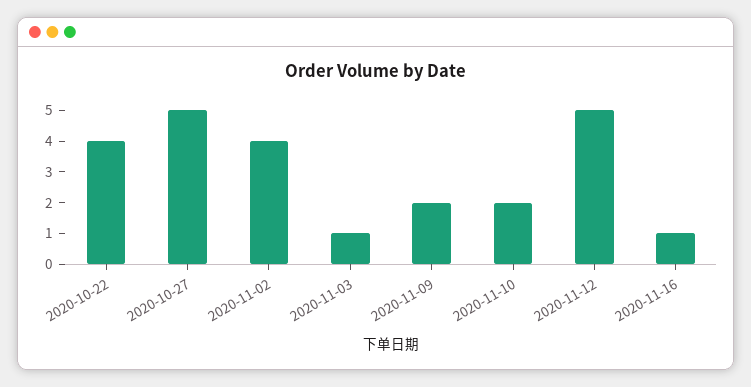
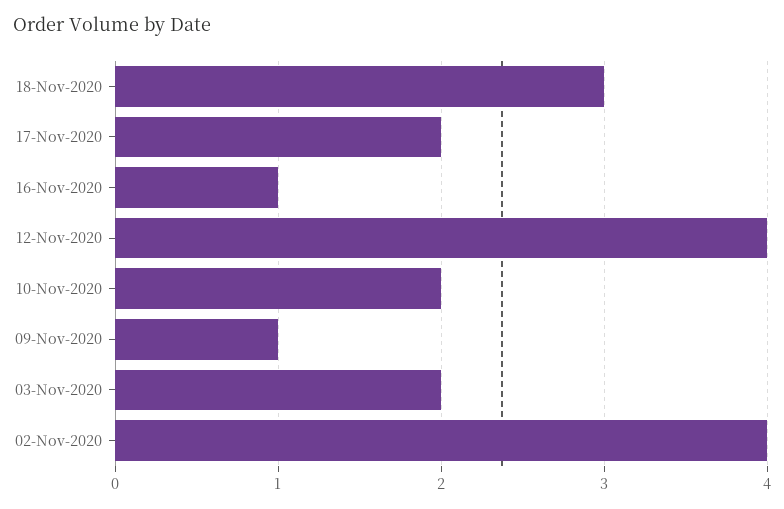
2020-10-22: 4 -> none
2020-10-27: 5 -> none
2020-11-03: 1 -> 2
2020-11-09: 2 -> 1
2020-11-12: 5 -> 4
18-Nov-2020: none -> 3
17-Nov-2020: none -> 2

